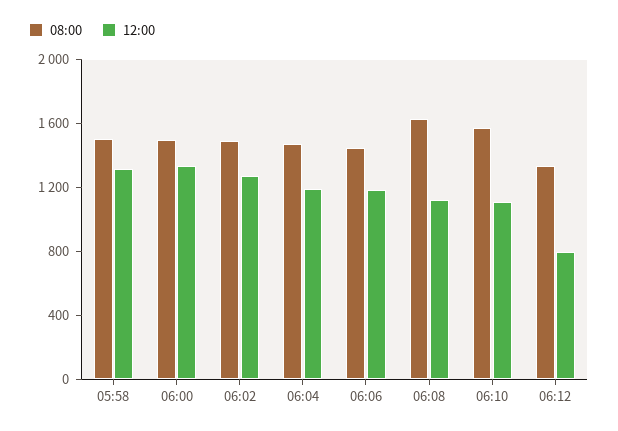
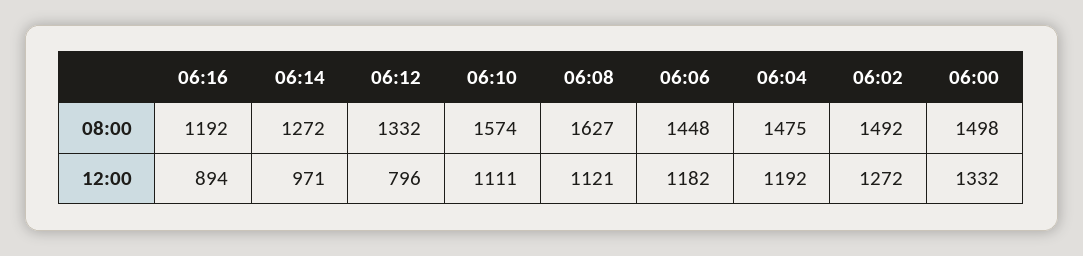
08:00, 05:58: 1500 -> none
12:00, 05:58: 1300 -> none
08:00, 06:16: none -> 1192
08:00, 06:14: none -> 1272
12:00, 06:16: none -> 894
12:00, 06:14: none -> 971

